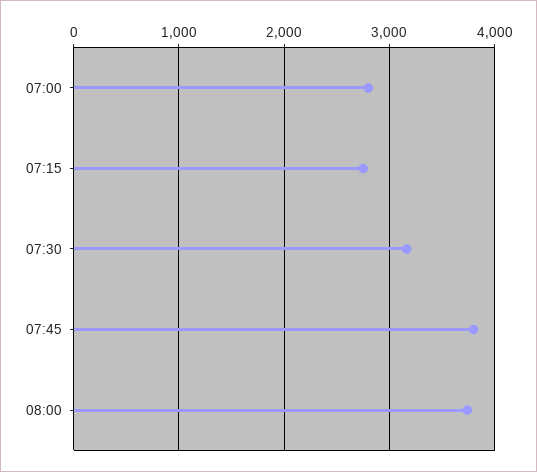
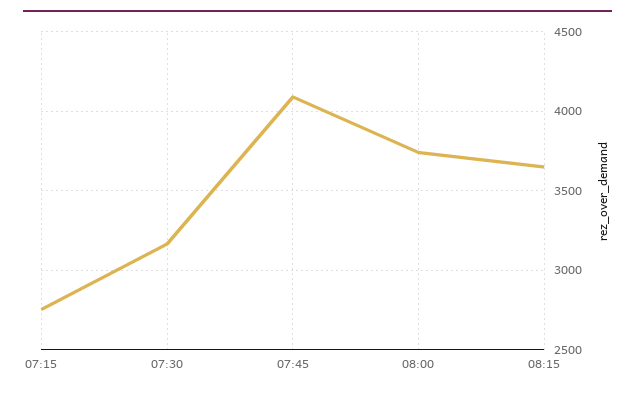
07:00: 2800 -> none
07:45: 3800 -> 4100
08:15: none -> 3650

